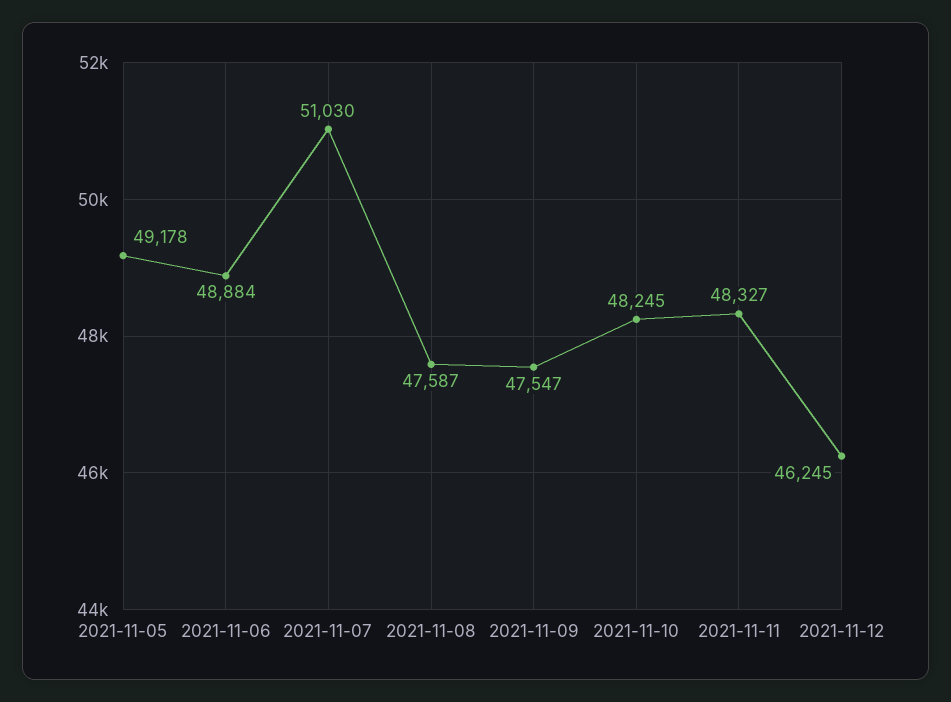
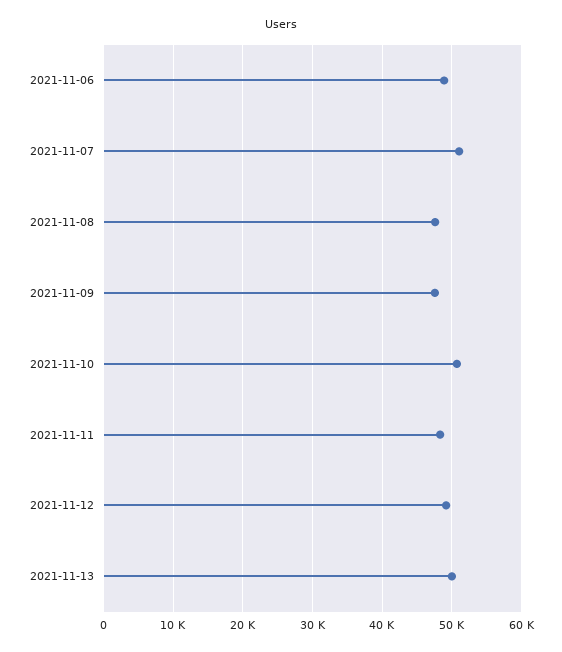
2021-11-05: 49178 -> none
2021-11-10: 48245 -> 51000
2021-11-12: 46245 -> 49000
2021-11-13: none -> 50000

